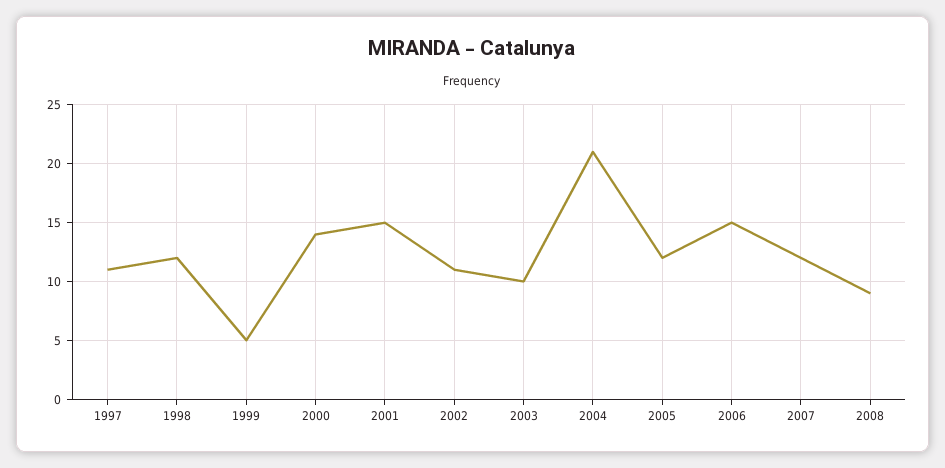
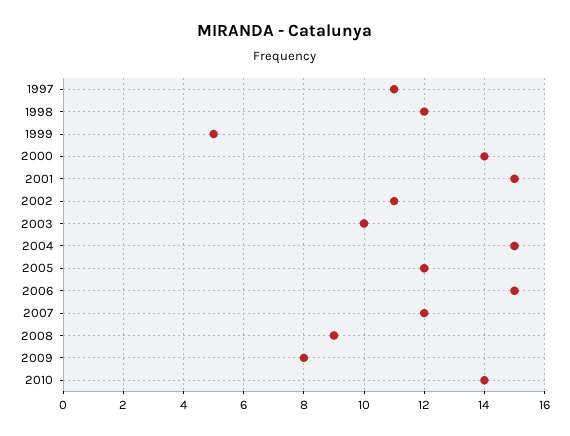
2004: 21 -> 15
2009: none -> 8
2010: none -> 14

